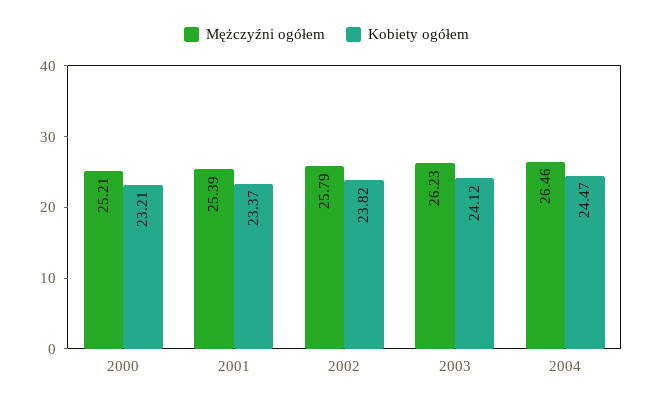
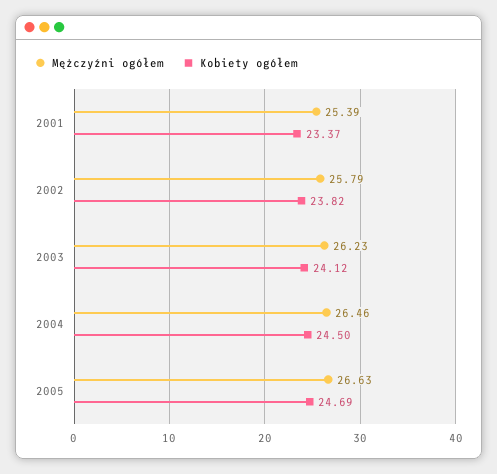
Mężczyźni ogółem, 2000: 25.21 -> none
Kobiety ogółem, 2000: 23.21 -> none
Kobiety ogółem, 2004: 24.47 -> 24.5
Mężczyźni ogółem, 2005: none -> 26.63
Kobiety ogółem, 2005: none -> 24.69

